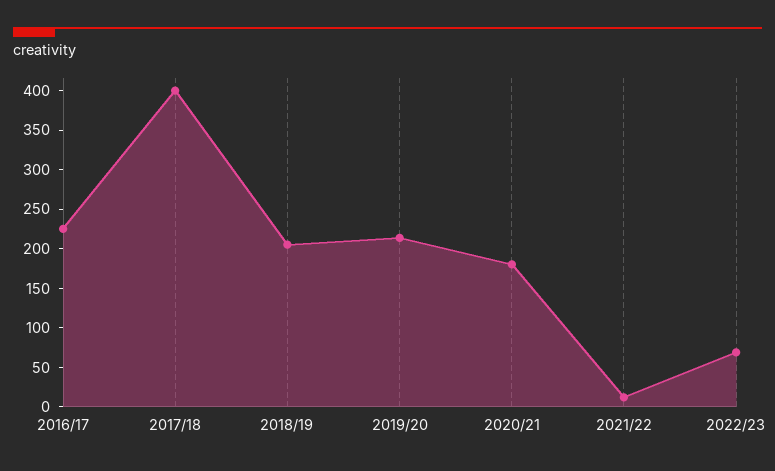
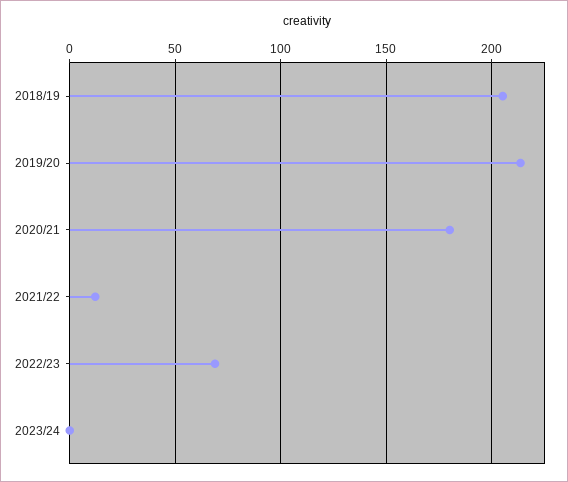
2016/17: 225 -> none
2017/18: 400 -> none
2023/24: none -> 0

